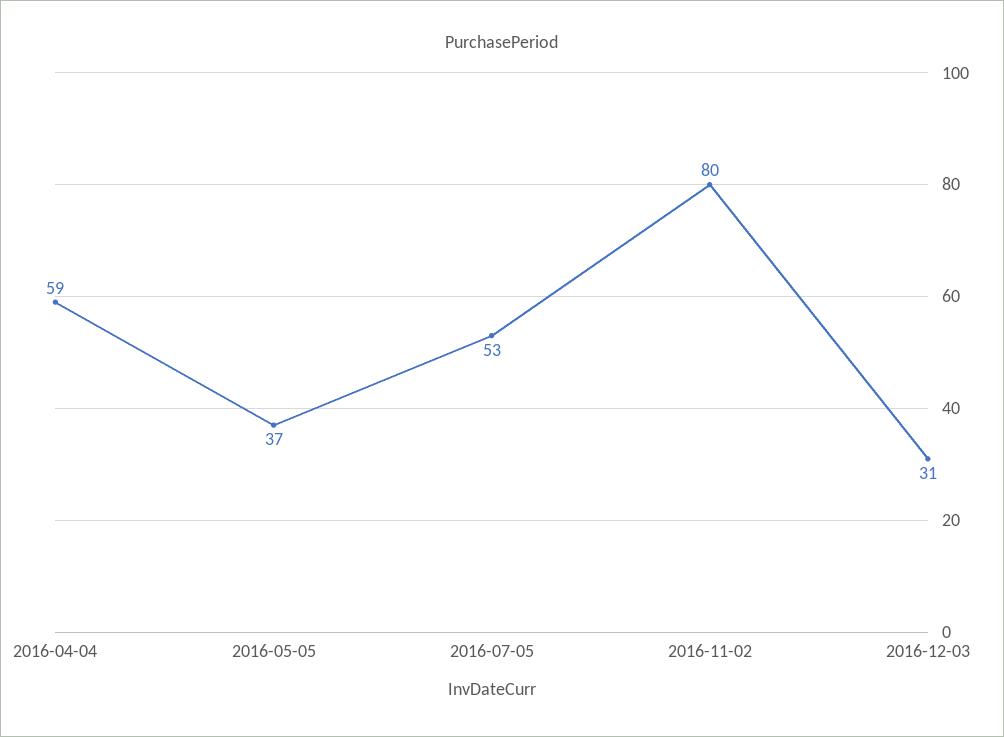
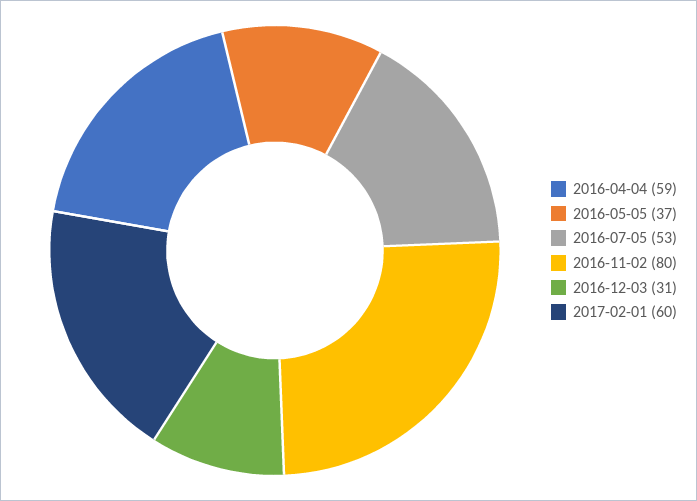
2017-02-01: none -> 60

